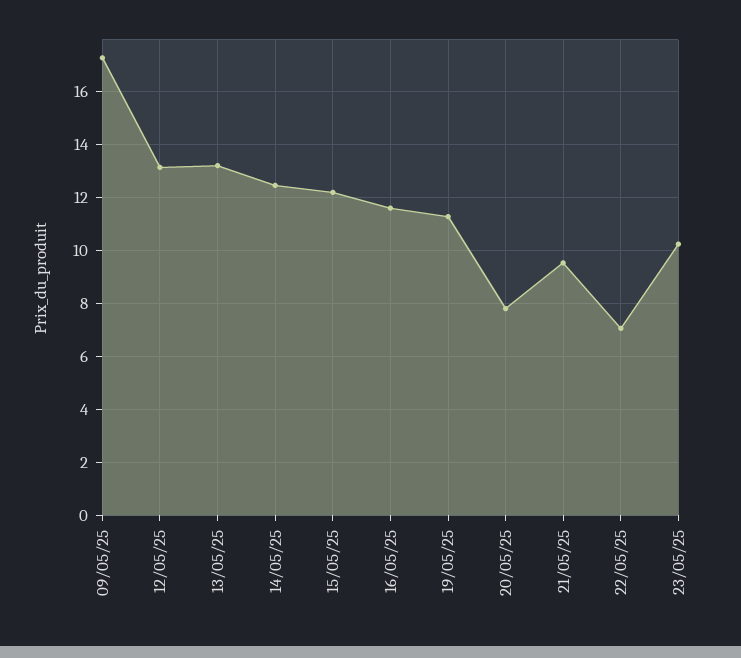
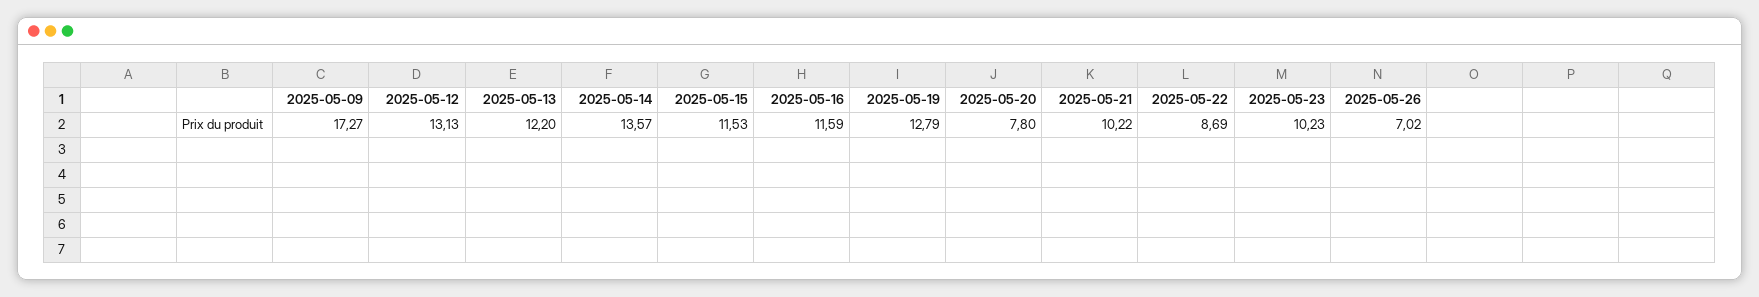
13/05/25: 13.25 -> 12.2
14/05/25: 12.5 -> 13.57
15/05/25: 12.25 -> 11.53
19/05/25: 11.25 -> 12.79
21/05/25: 9.5 -> 10.22
22/05/25: 7 -> 8.69
2025-05-26: none -> 7.02

